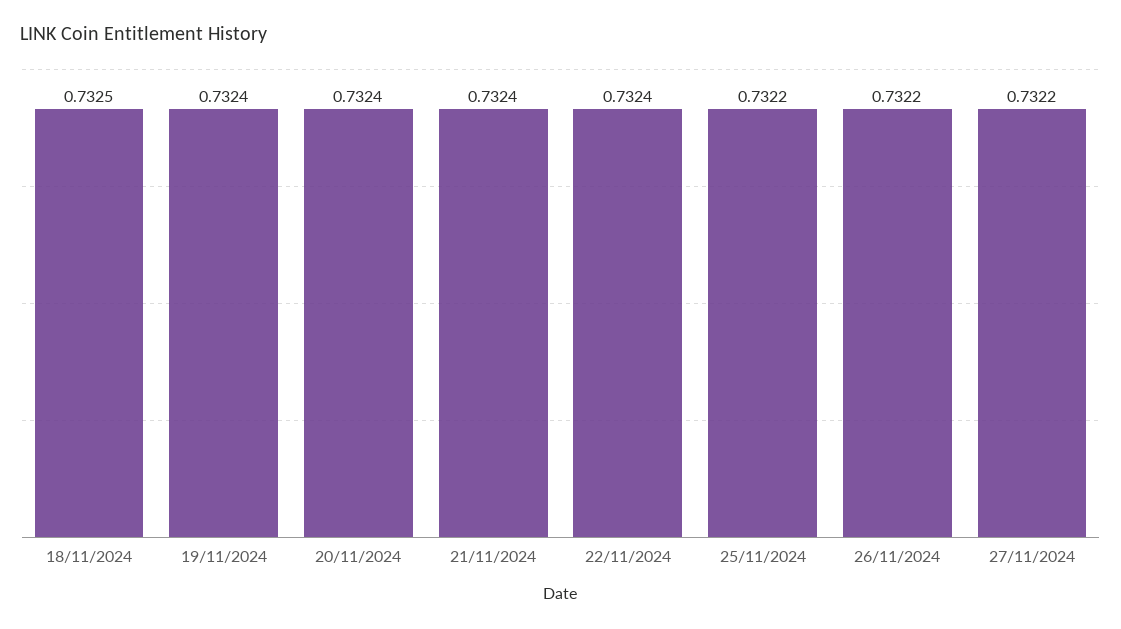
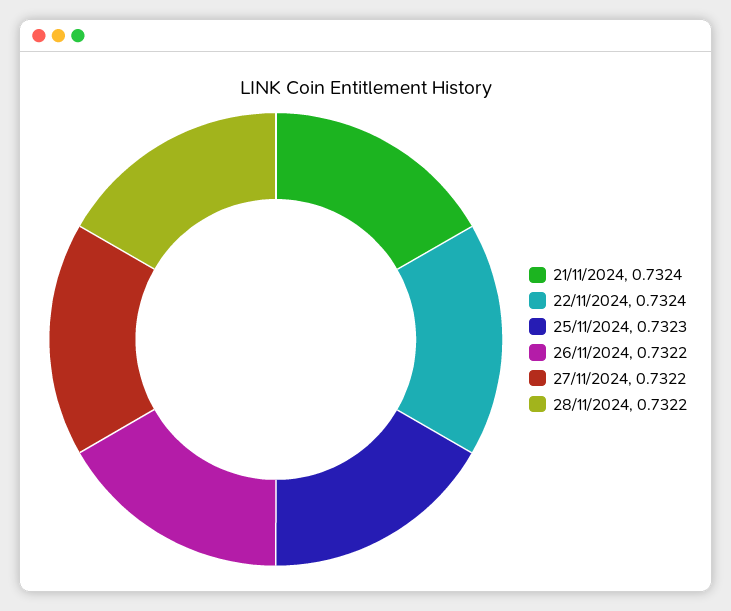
18/11/2024: 0.7325 -> none
19/11/2024: 0.7324 -> none
20/11/2024: 0.7324 -> none
25/11/2024: 0.7322 -> 0.7323
28/11/2024: none -> 0.7322

